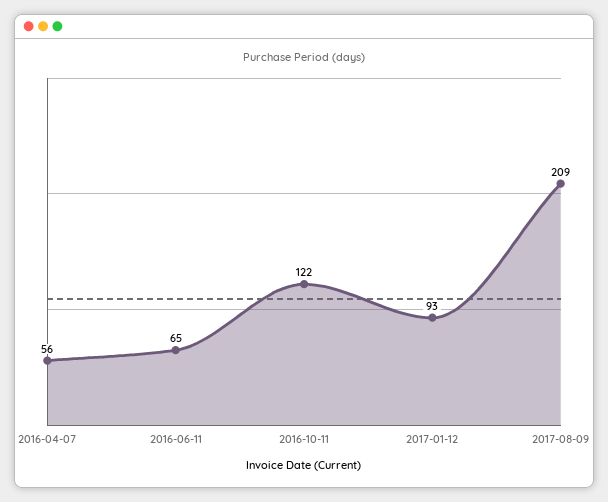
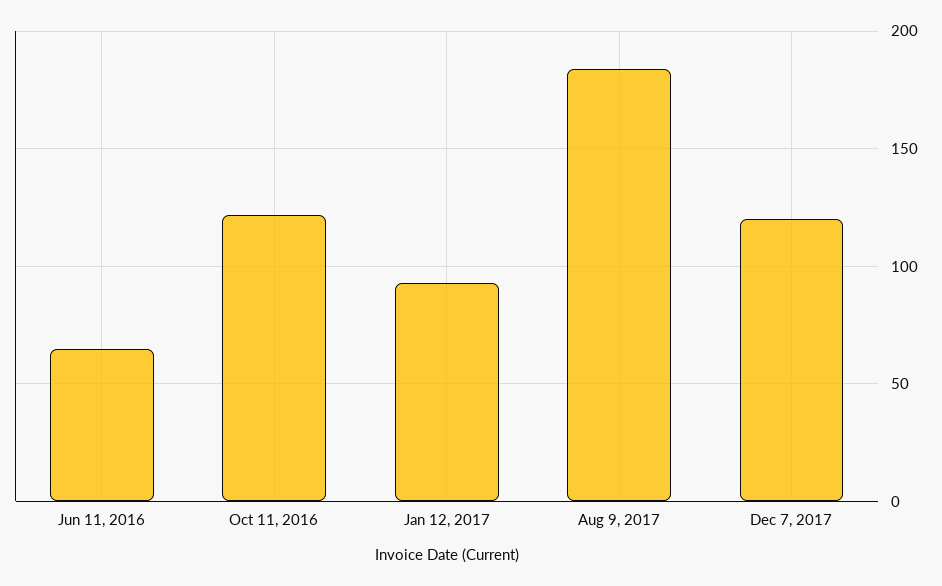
2016-04-07: 56 -> none
2017-08-09: 209 -> 185
Dec 7, 2017: none -> 120

